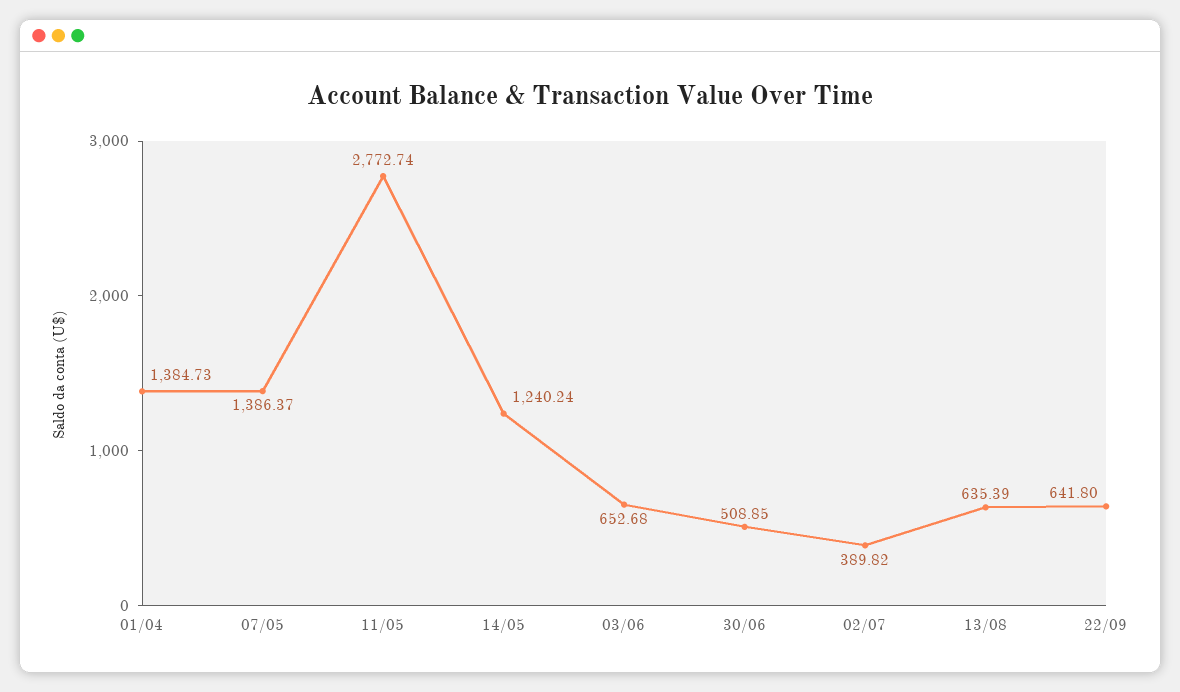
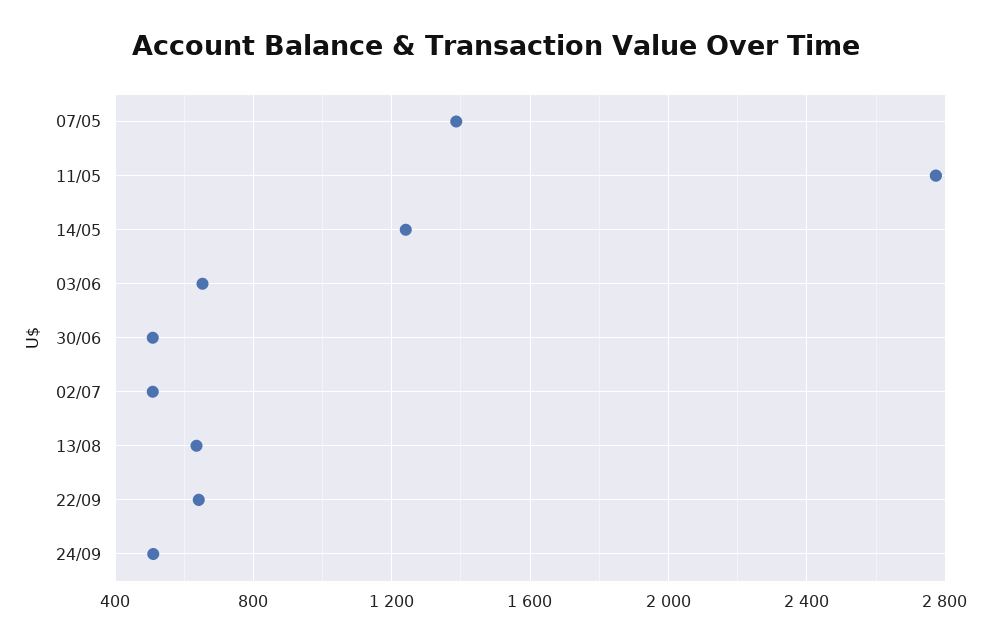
01/04: 1384.73 -> none
02/07: 389.82 -> 500
24/09: none -> 500

